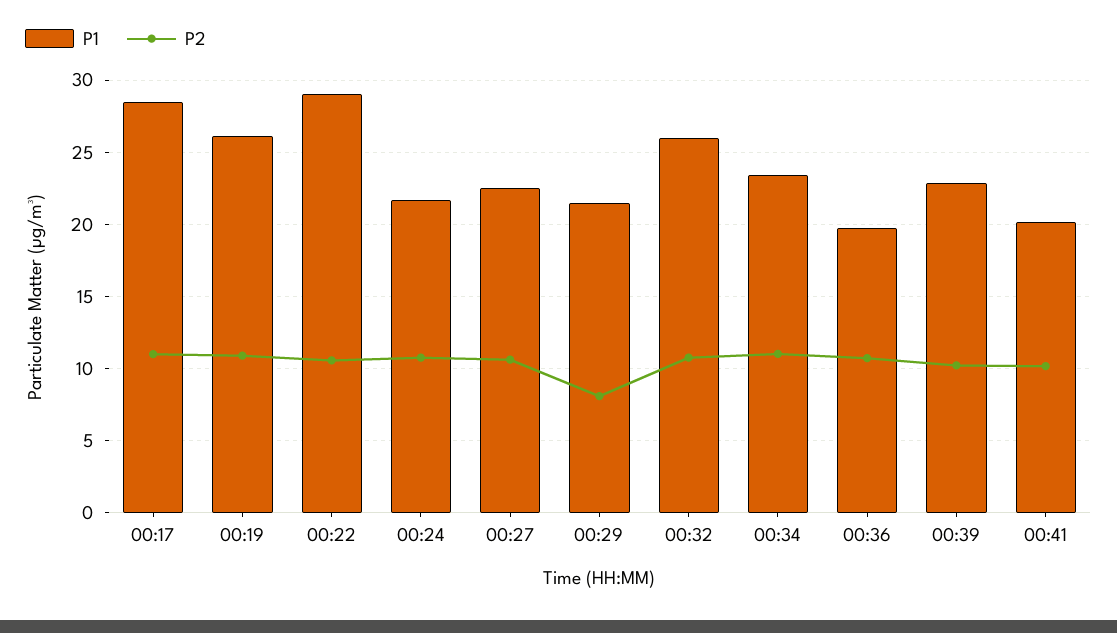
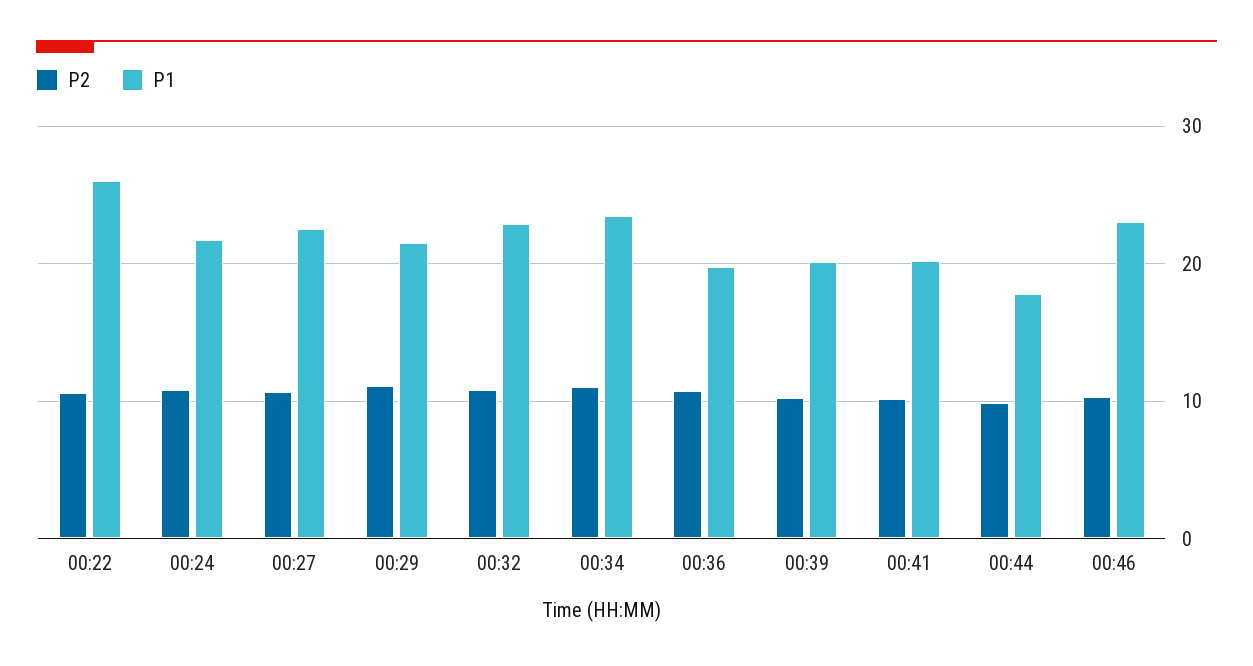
P1, 00:17: 28.5 -> none
P2, 00:17: 11 -> none
P1, 00:19: 26 -> none
P2, 00:19: 11 -> none
P1, 00:22: 29 -> 26
P2, 00:29: 8 -> 11
P1, 00:32: 26 -> 23
P1, 00:39: 23 -> 20
P2, 00:44: none -> 10
P1, 00:44: none -> 18
P2, 00:46: none -> 10
P1, 00:46: none -> 23

